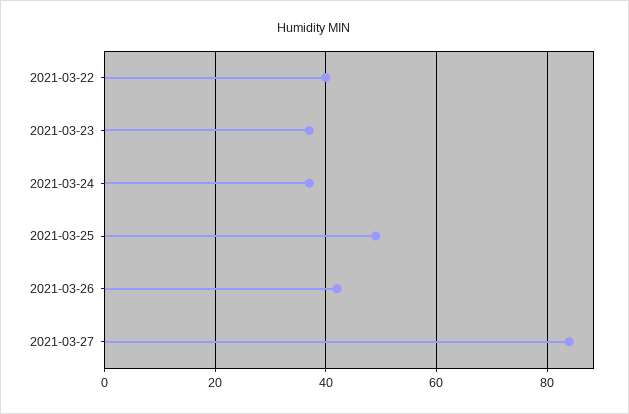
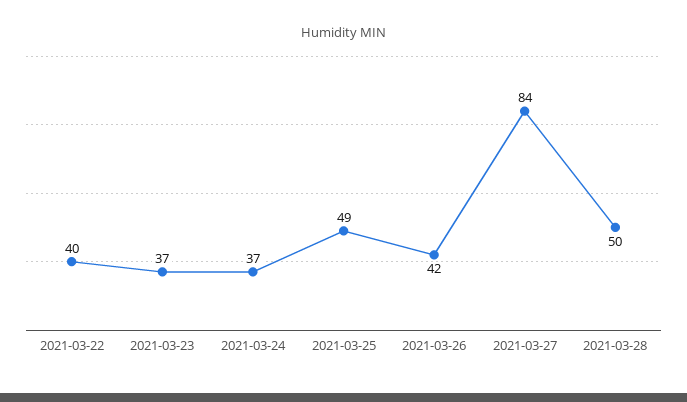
2021-03-28: none -> 50

